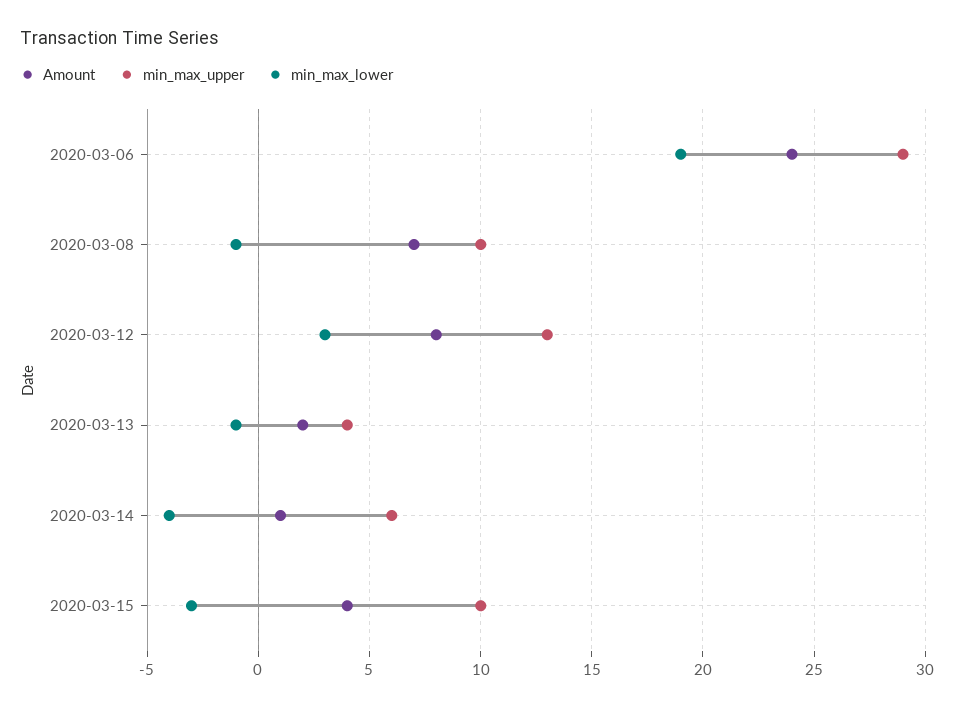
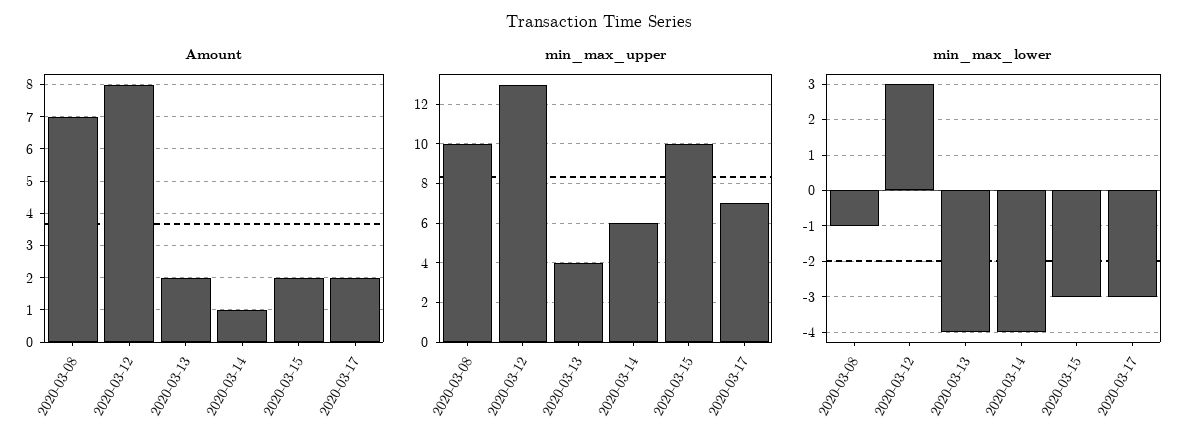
Amount, 2020-03-06: 24 -> none
min_max_upper, 2020-03-06: 29 -> none
min_max_lower, 2020-03-06: 19 -> none
min_max_lower, 2020-03-13: -1 -> -4
Amount, 2020-03-15: 4 -> 2
Amount, 2020-03-17: none -> 2
min_max_upper, 2020-03-17: none -> 7
min_max_lower, 2020-03-17: none -> -3

